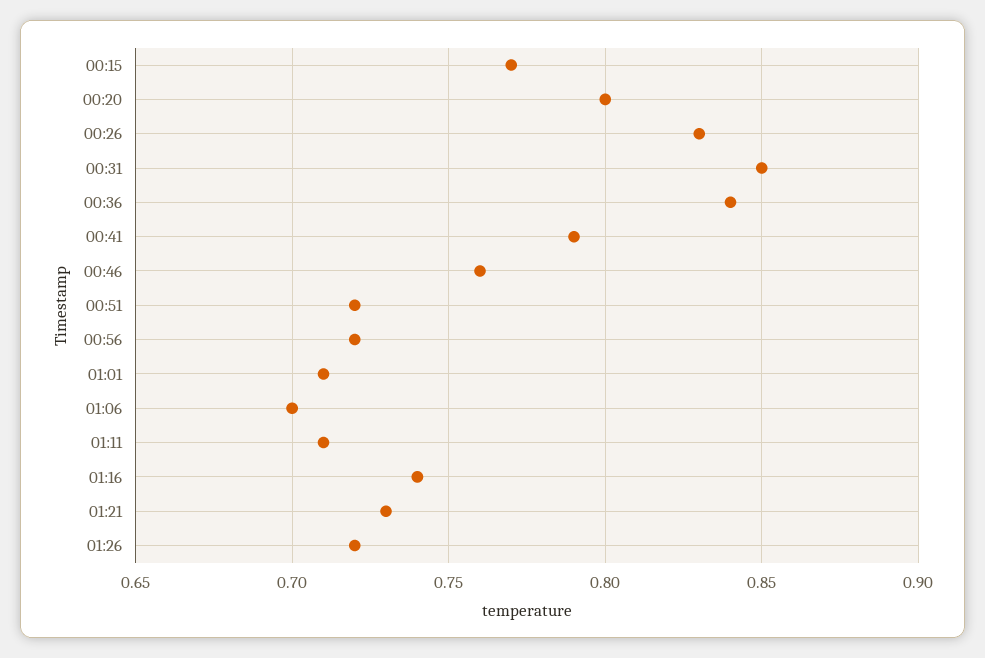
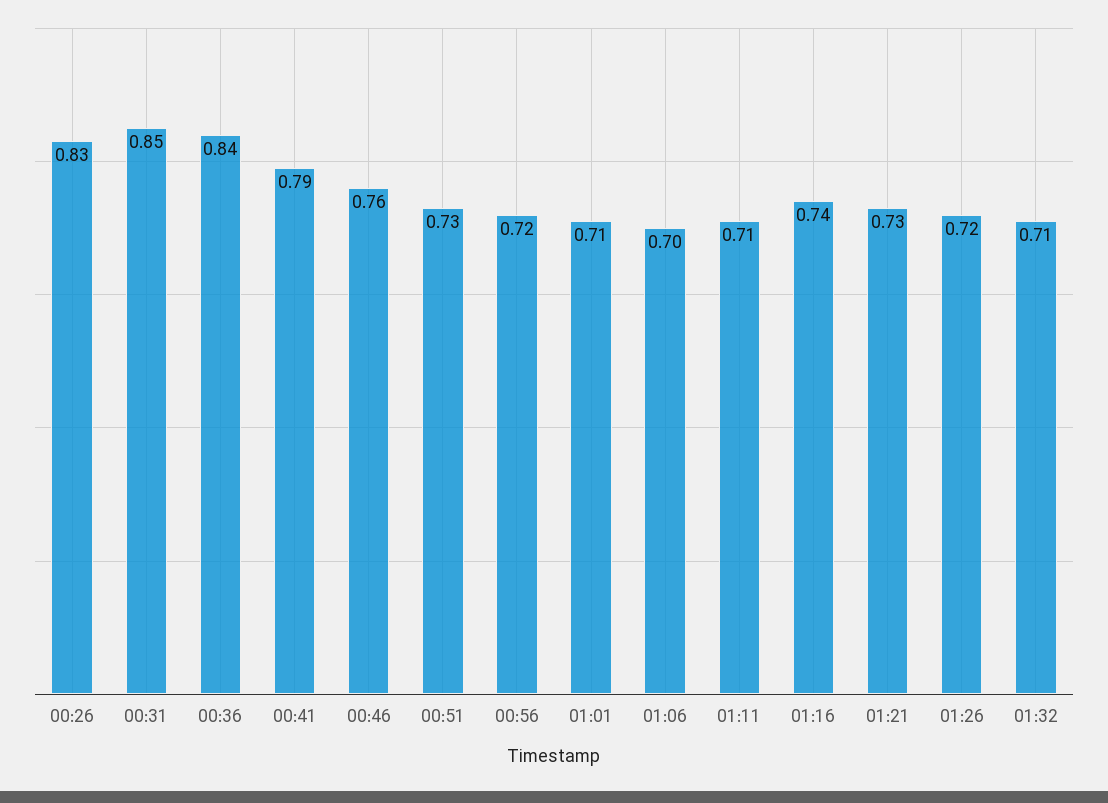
00:15: 0.77 -> none
00:20: 0.8 -> none
00:51: 0.72 -> 0.73
01:32: none -> 0.71

